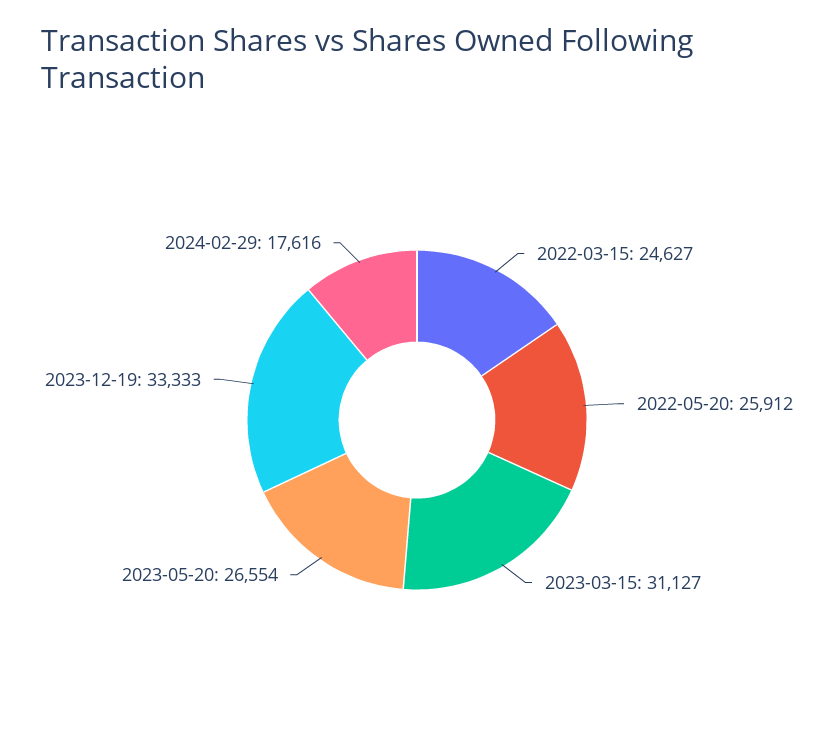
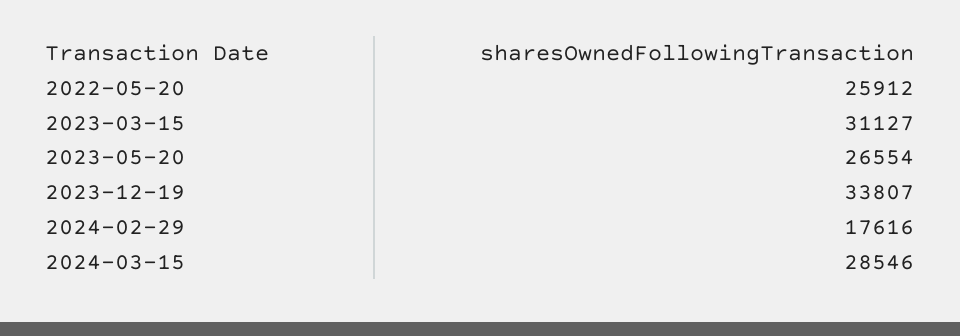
2022-03-15: 24627 -> none
2023-12-19: 33333 -> 33807
2024-03-15: none -> 28546

